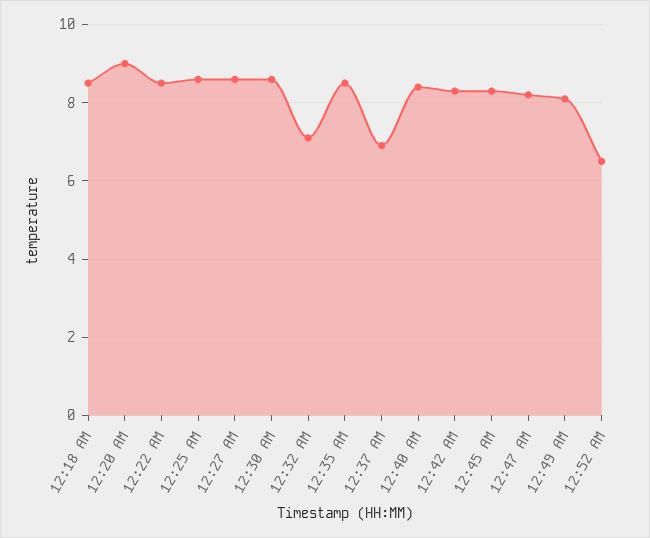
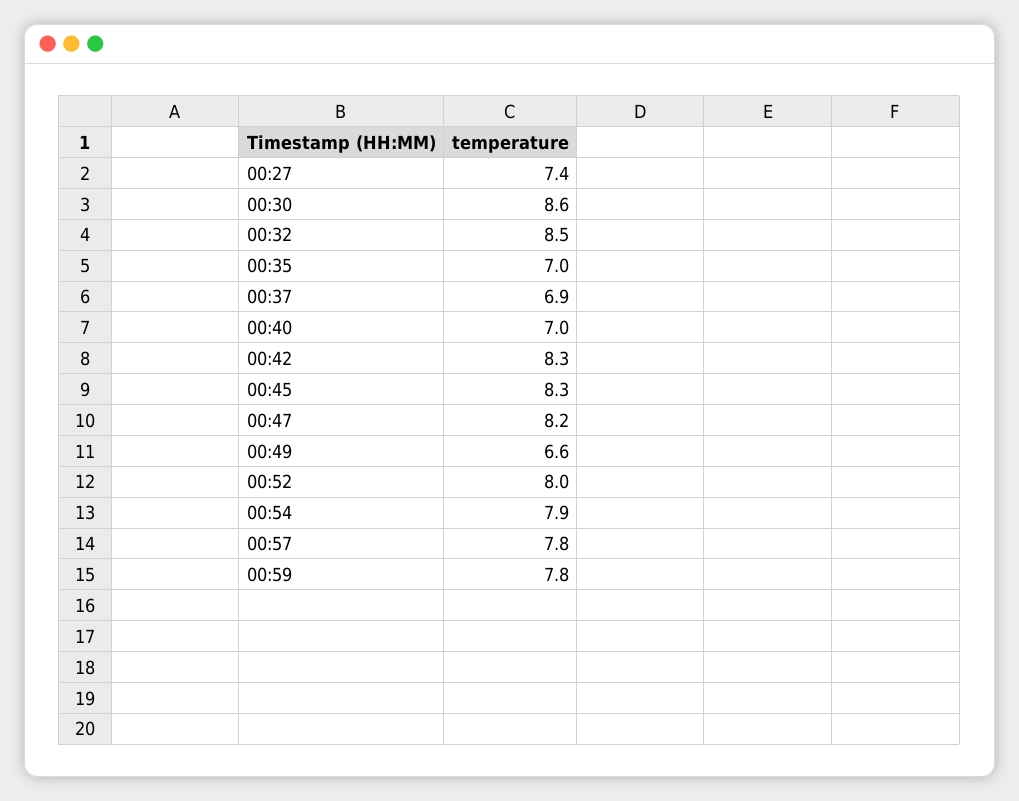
12:18 AM: 8.5 -> none
12:20 AM: 9 -> none
12:22 AM: 8.5 -> none
12:25 AM: 8.5 -> none
12:27 AM: 8.5 -> 7.4
12:32 AM: 7 -> 8.5
12:35 AM: 8.5 -> 7
12:40 AM: 8.5 -> 7
12:49 AM: 8 -> 6.6
12:52 AM: 6.5 -> 8
00:54: none -> 7.9
00:57: none -> 7.8
00:59: none -> 7.8

